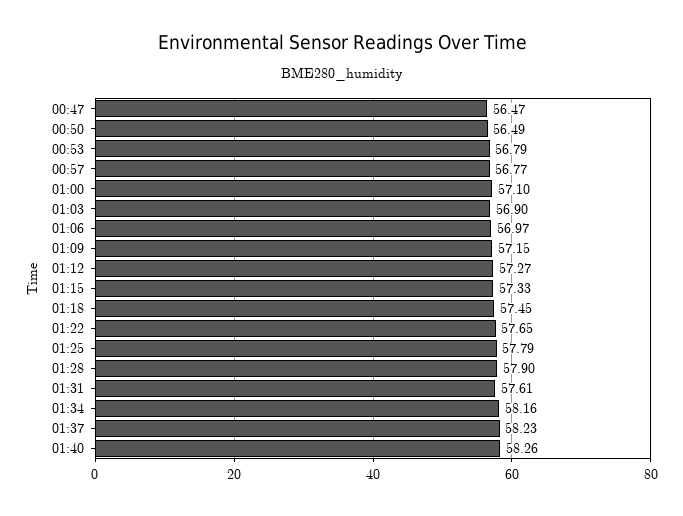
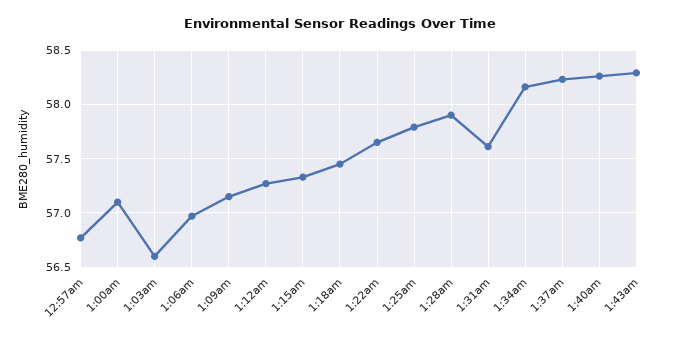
00:47: 56.47 -> none
00:50: 56.49 -> none
00:53: 56.79 -> none
01:03: 56.9 -> 56.6
1:43am: none -> 58.3

